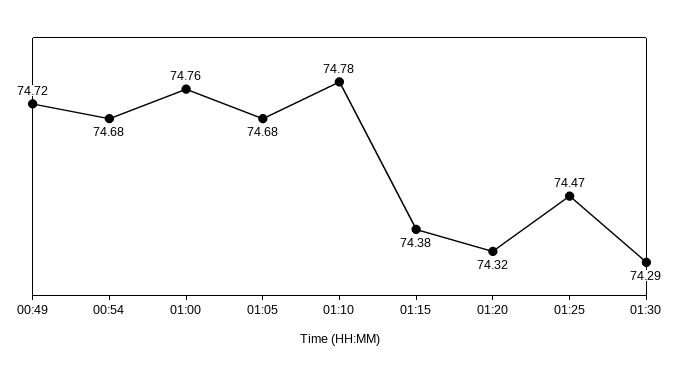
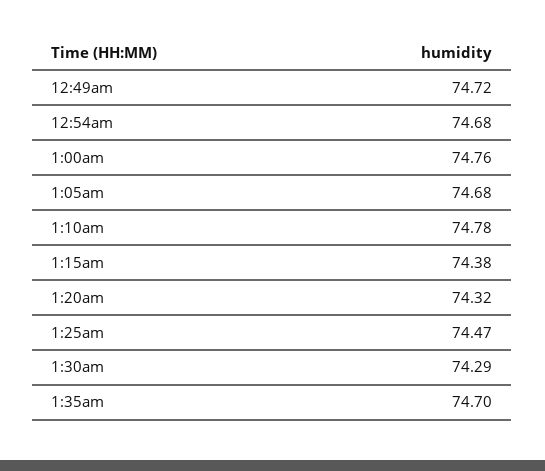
1:35am: none -> 74.7

